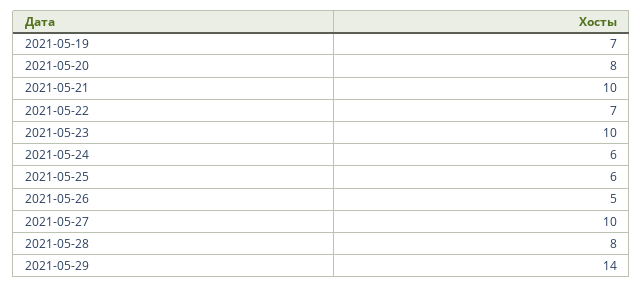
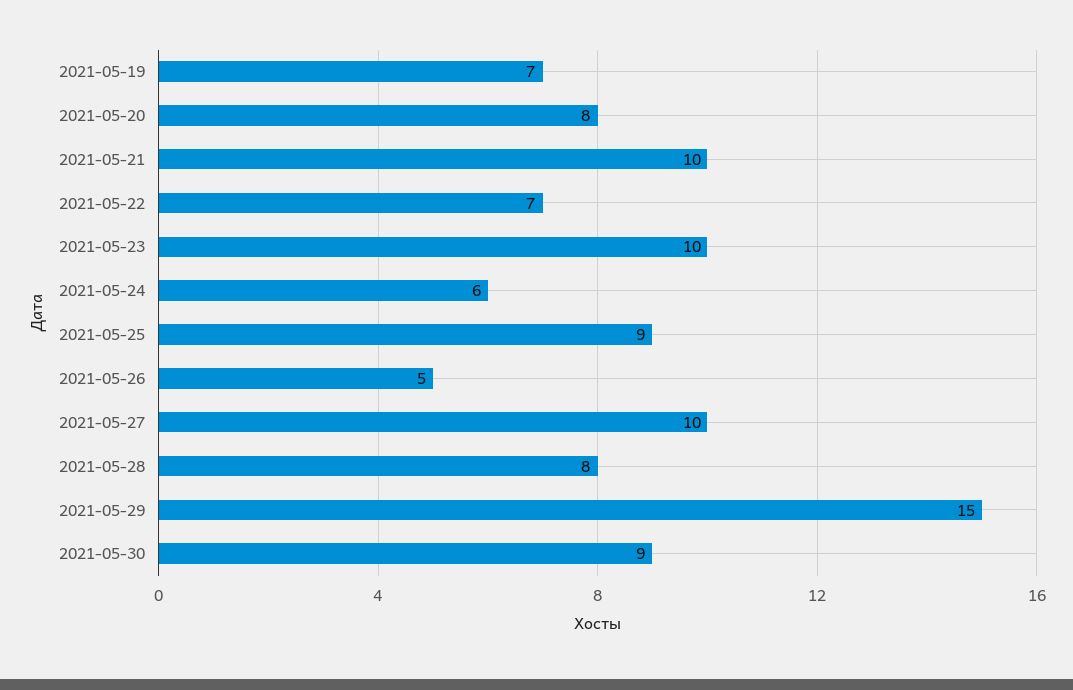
2021-05-25: 6 -> 9
2021-05-29: 14 -> 15
2021-05-30: none -> 9

